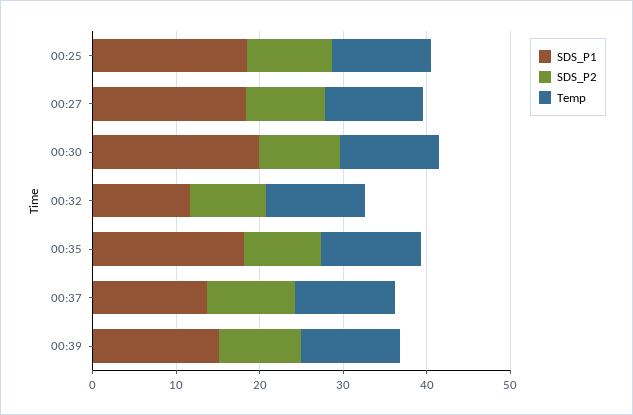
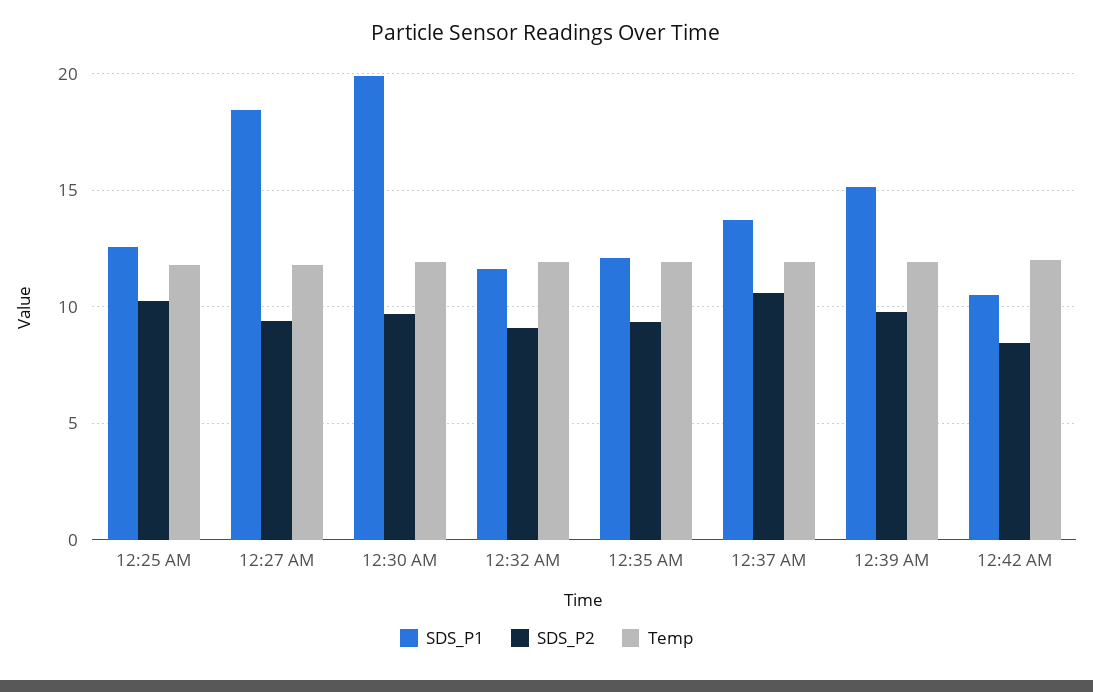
SDS_P1, 00:25: 18 -> 12.5
SDS_P1, 00:35: 18 -> 12
SDS_P1, 12:42 AM: none -> 10.5
SDS_P2, 12:42 AM: none -> 8.5
Temp, 12:42 AM: none -> 12

